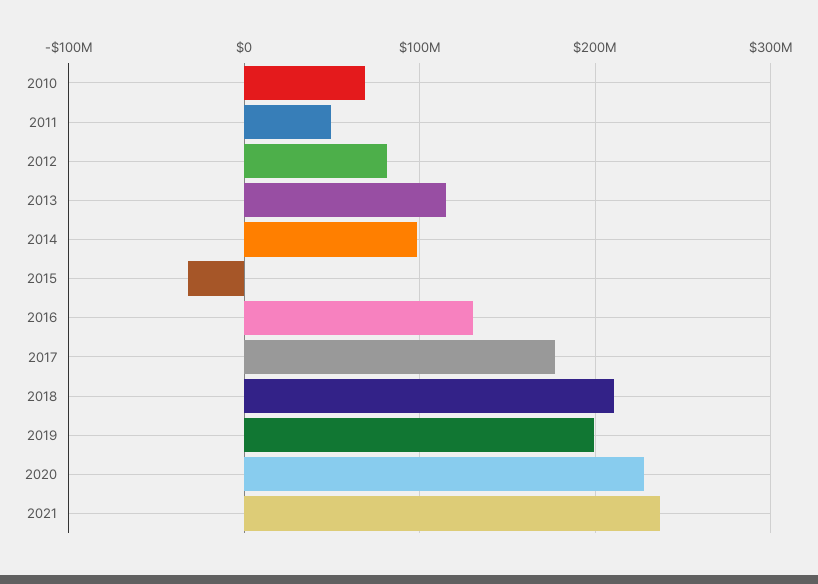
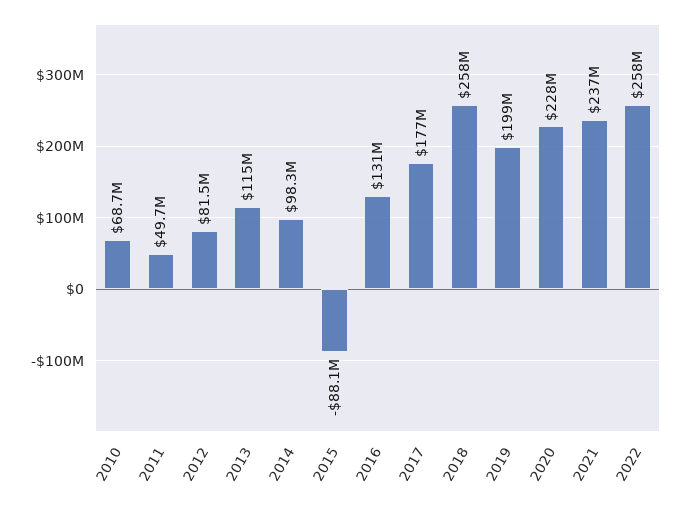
2015: -30000000 -> -88100000
2018: 210000000 -> 258000000
2022: none -> 258000000

